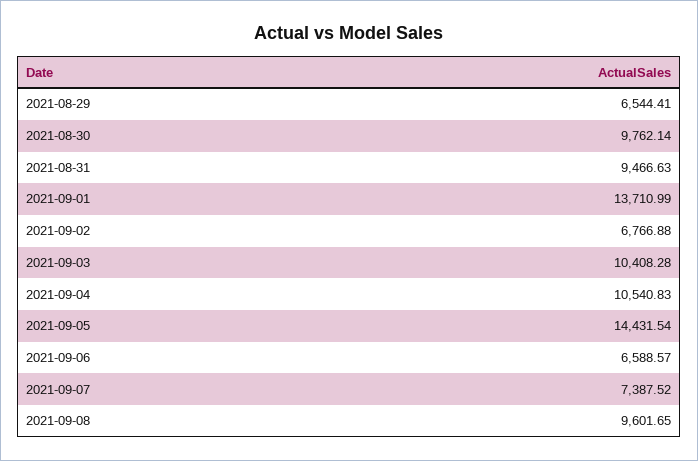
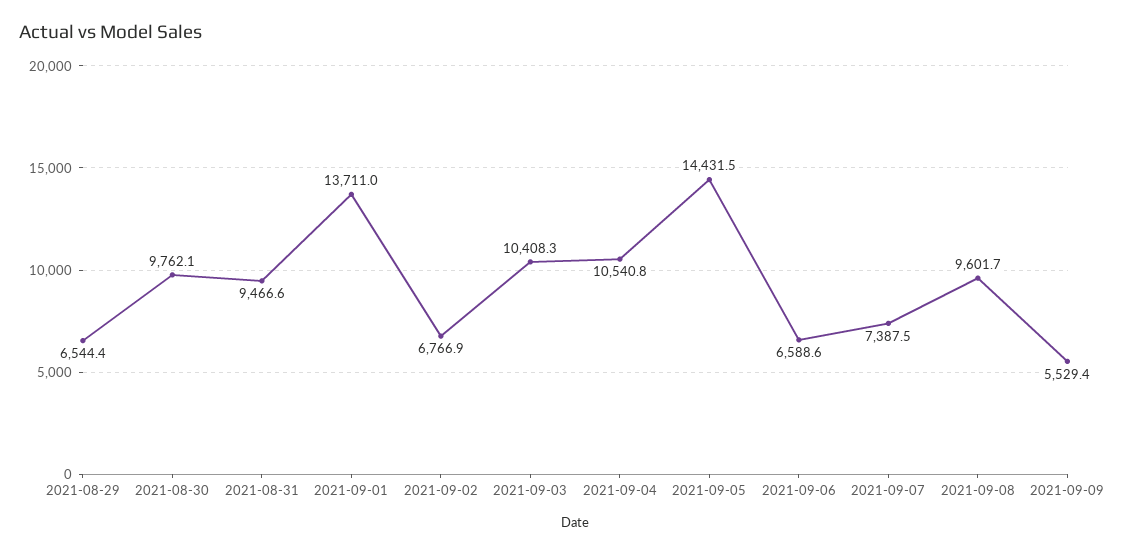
2021-09-09: none -> 5529.4

